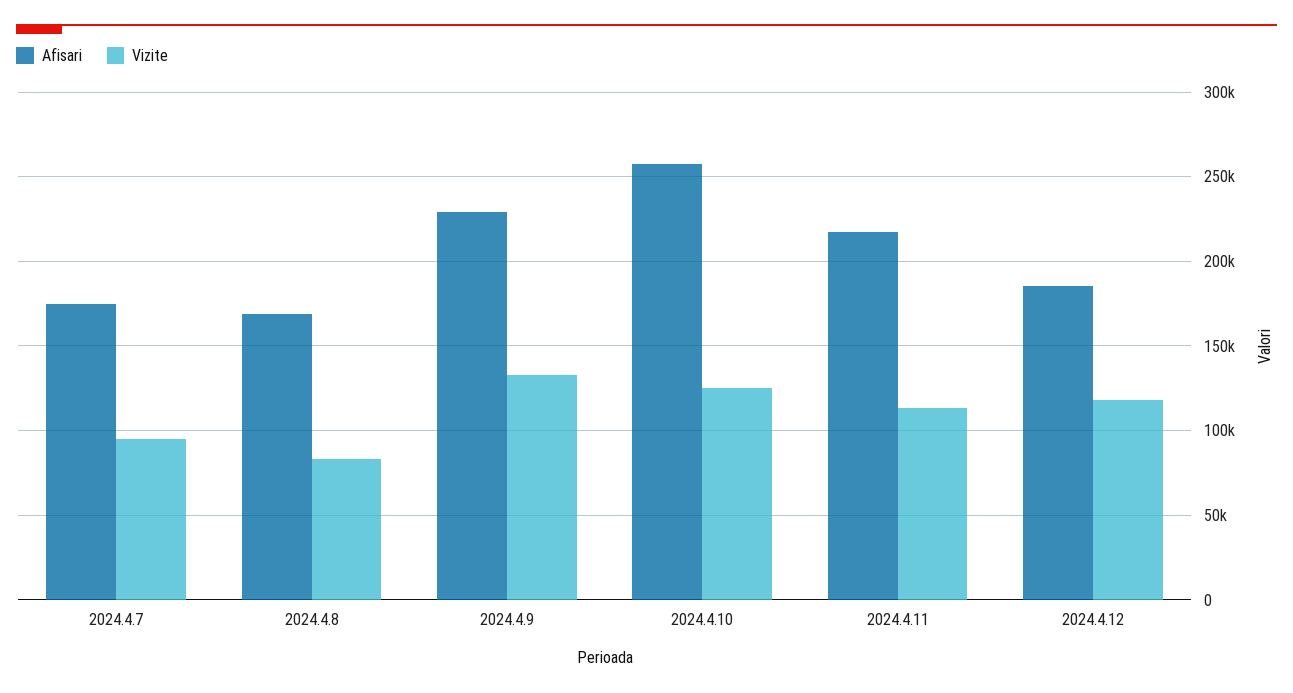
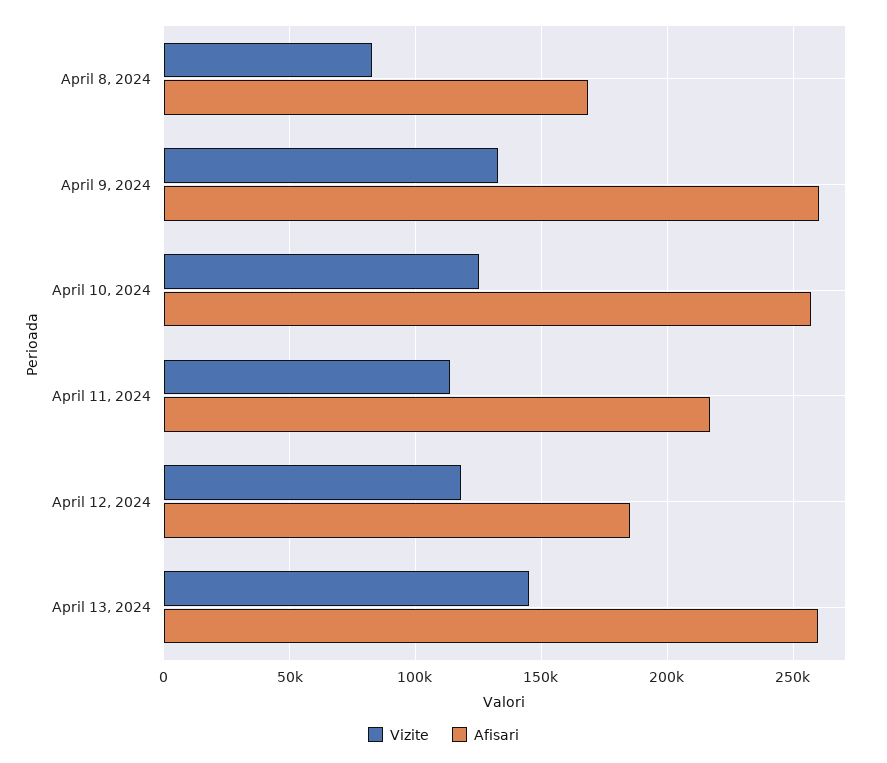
Afisari, 2024.4.7: 175000 -> none
Vizite, 2024.4.7: 95000 -> none
Afisari, 2024.4.9: 230000 -> 260000
Vizite, April 13, 2024: none -> 145000
Afisari, April 13, 2024: none -> 260000

